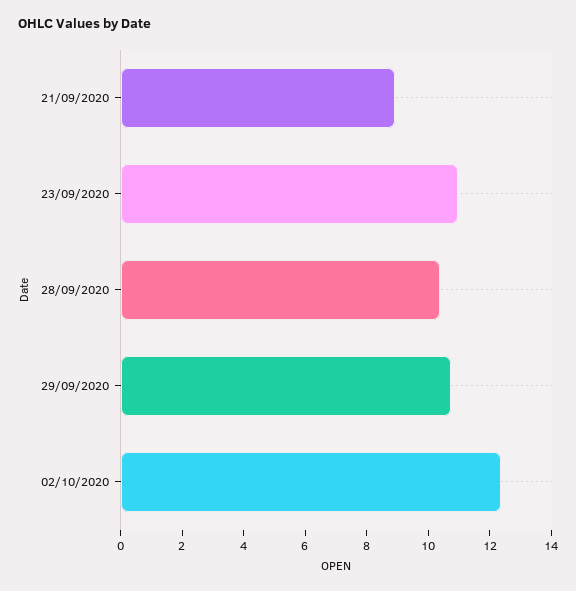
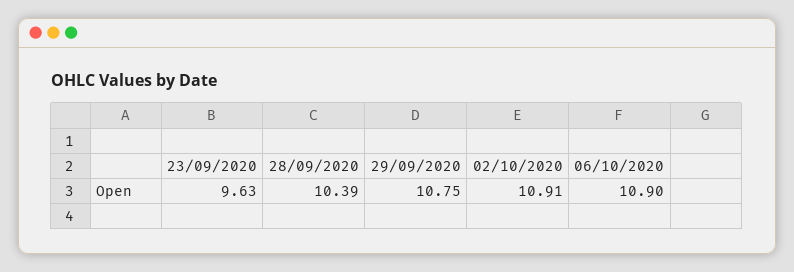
21/09/2020: 9 -> none
23/09/2020: 11 -> 9.63
02/10/2020: 12.5 -> 10.91
06/10/2020: none -> 10.9

